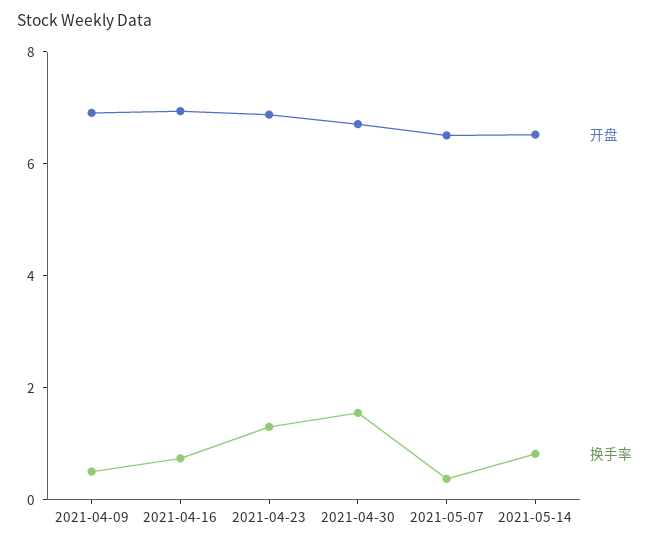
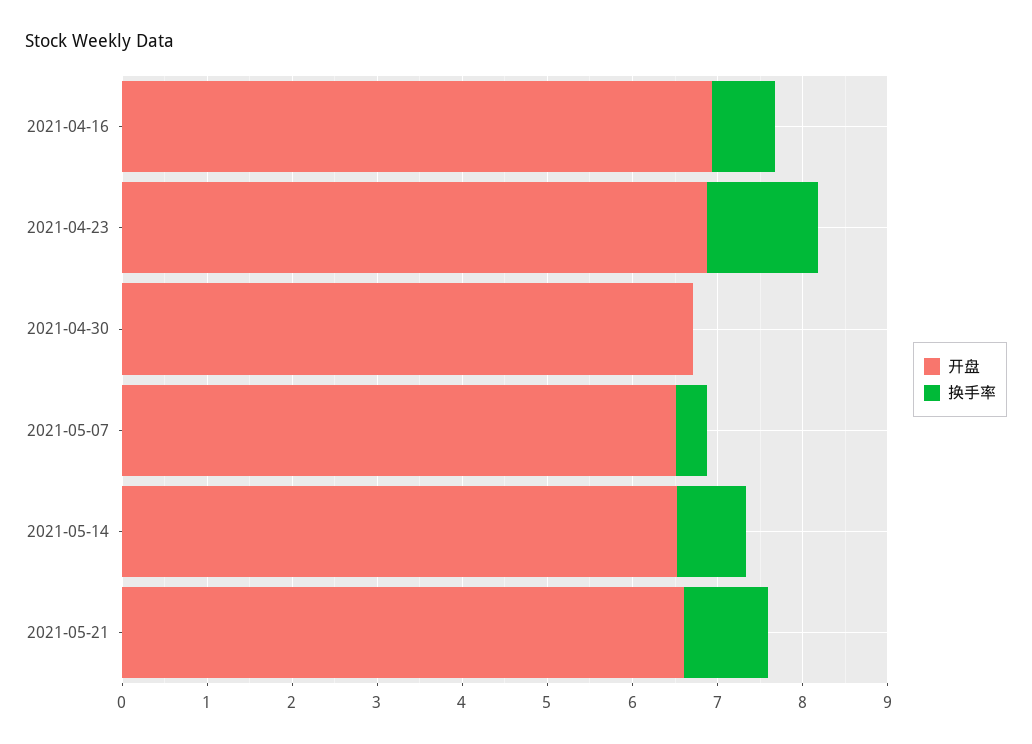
开盘, 2021-04-09: 7 -> none
换手率, 2021-04-09: 0.5 -> none
换手率, 2021-04-30: 1.5 -> 0
开盘, 2021-05-21: none -> 6.6
换手率, 2021-05-21: none -> 1

